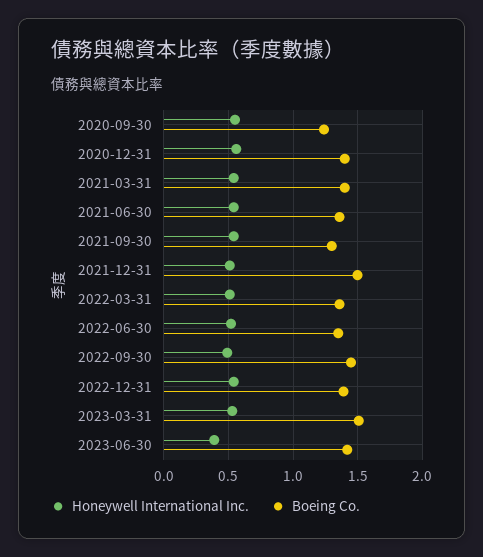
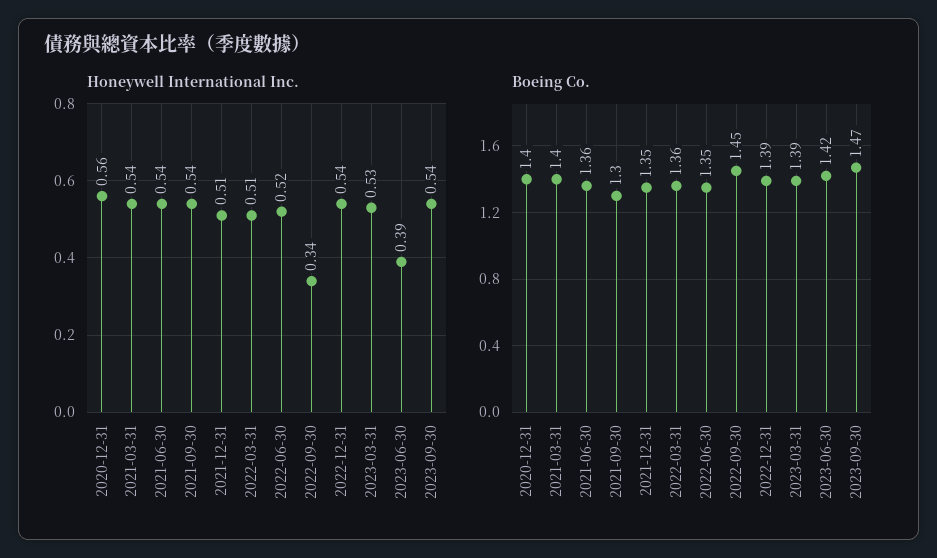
Honeywell International Inc., 2020-09-30: 0.55 -> none
Boeing Co., 2020-09-30: 1.25 -> none
Boeing Co., 2021-12-31: 1.5 -> 1.35
Honeywell International Inc., 2022-09-30: 0.5 -> 0.34
Boeing Co., 2023-03-31: 1.5 -> 1.39
Honeywell International Inc., 2023-09-30: none -> 0.54
Boeing Co., 2023-09-30: none -> 1.47

